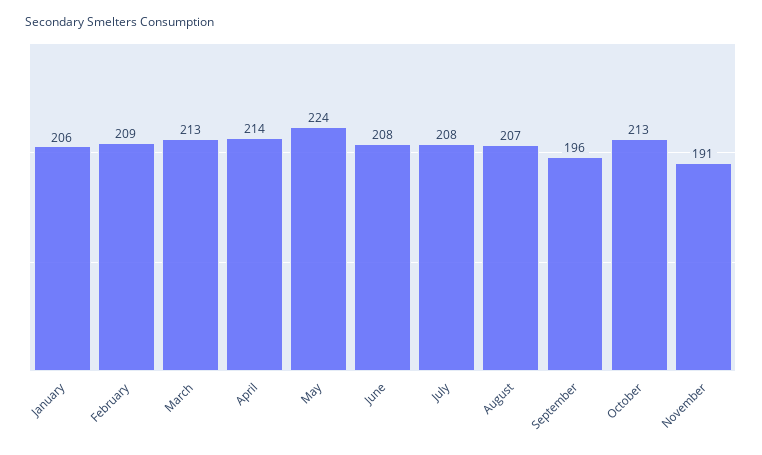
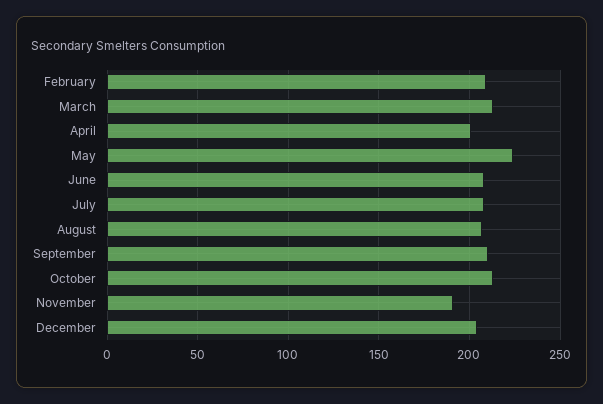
January: 206 -> none
April: 214 -> 200
September: 196 -> 210
December: none -> 205

